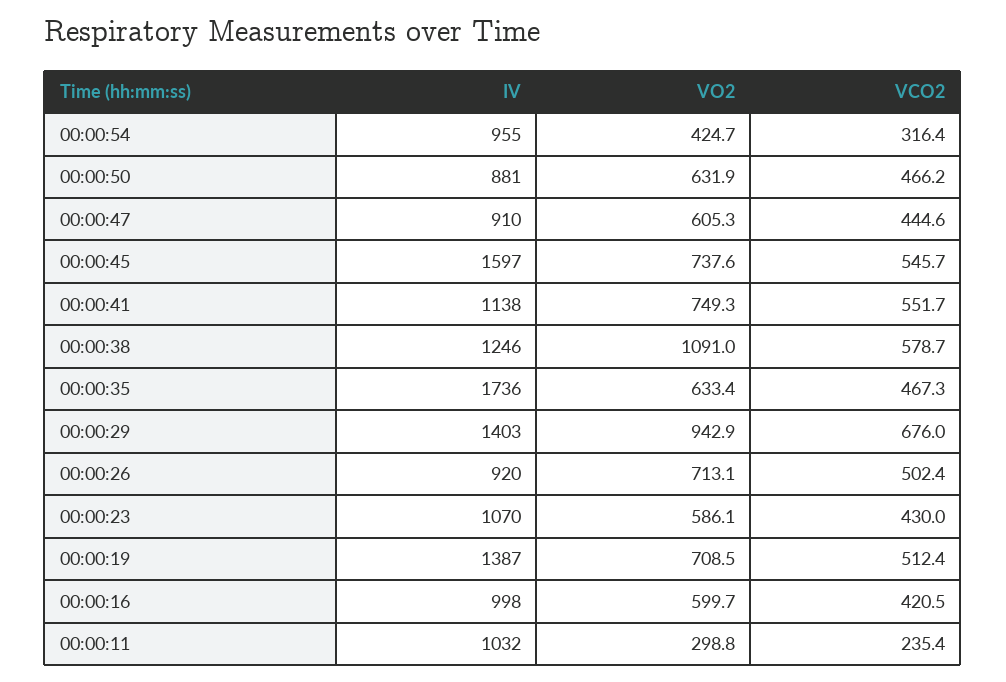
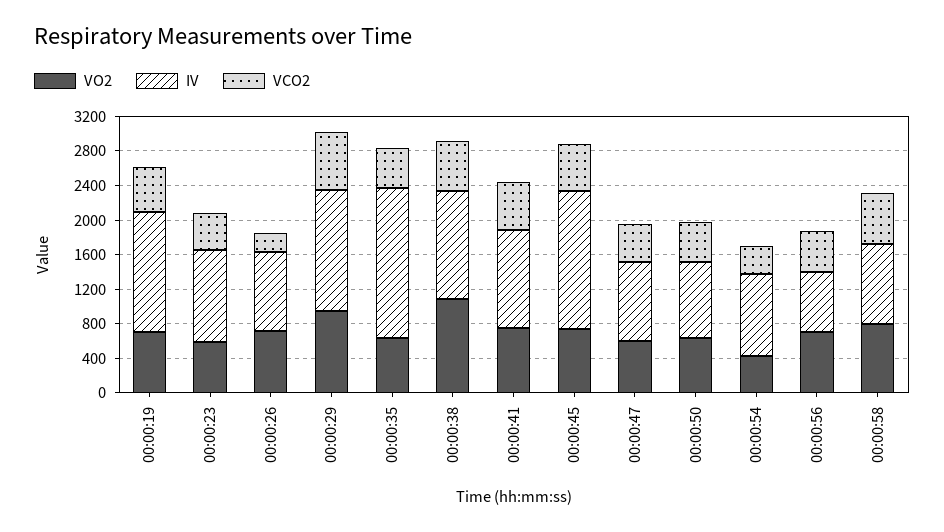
VCO2, 00:00:26: 502.4 -> 200
IV, 00:00:16: 998 -> none
VO2, 00:00:16: 599.7 -> none
VCO2, 00:00:16: 420.5 -> none
IV, 00:00:11: 1032 -> none
VO2, 00:00:11: 298.8 -> none
VCO2, 00:00:11: 235.4 -> none
VO2, 00:00:56: none -> 700
IV, 00:00:56: none -> 700
VCO2, 00:00:56: none -> 500
VO2, 00:00:58: none -> 800
IV, 00:00:58: none -> 900
VCO2, 00:00:58: none -> 600

